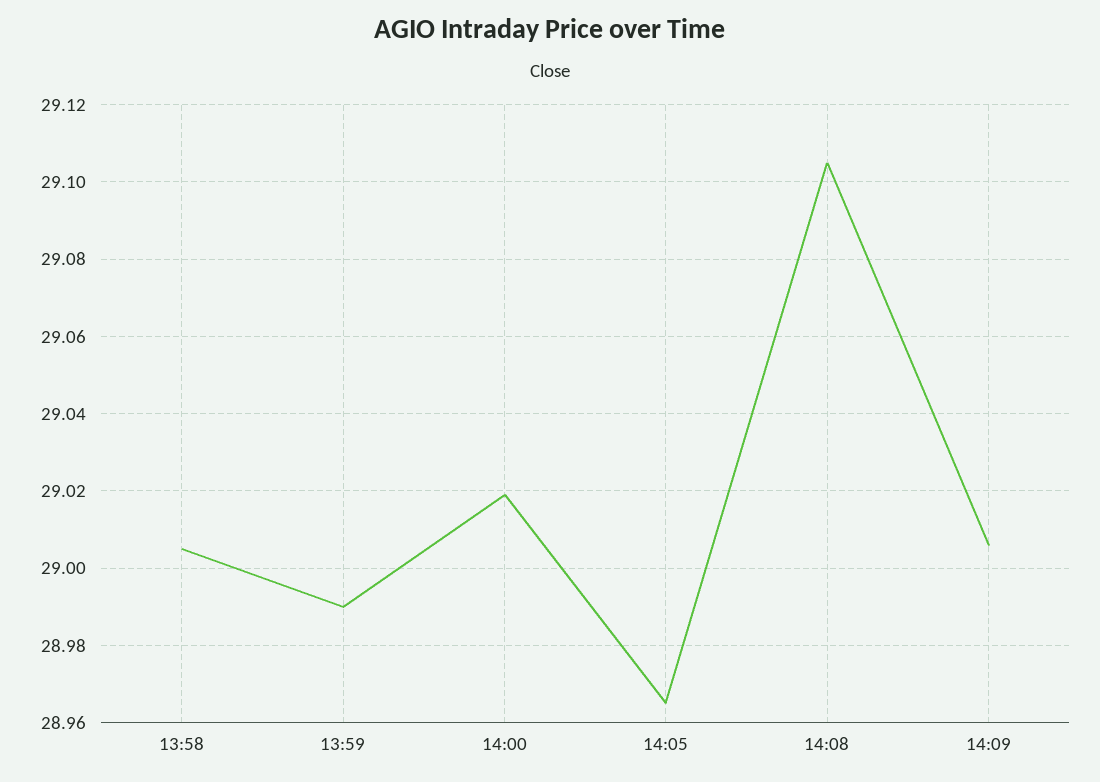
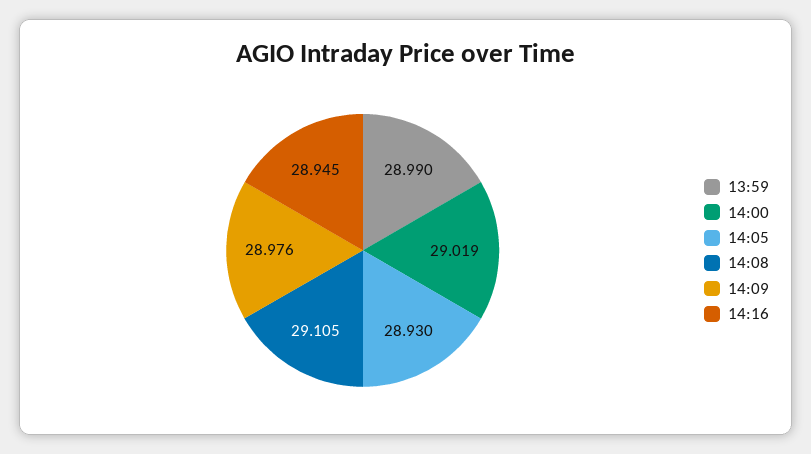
13:58: 29.005 -> none
14:05: 28.965 -> 28.93
14:09: 29.005 -> 28.976
14:16: none -> 28.945

